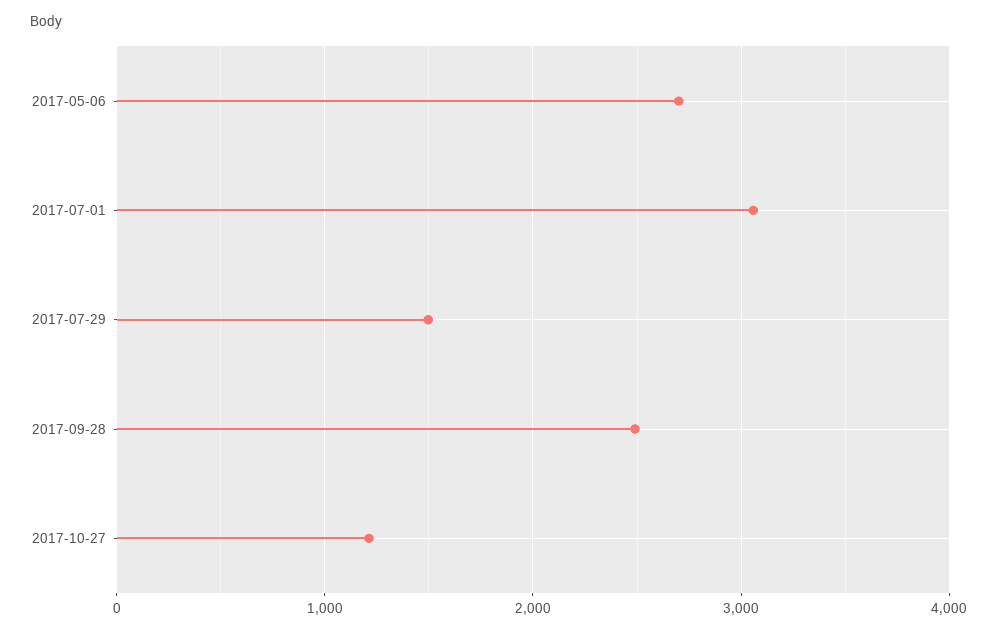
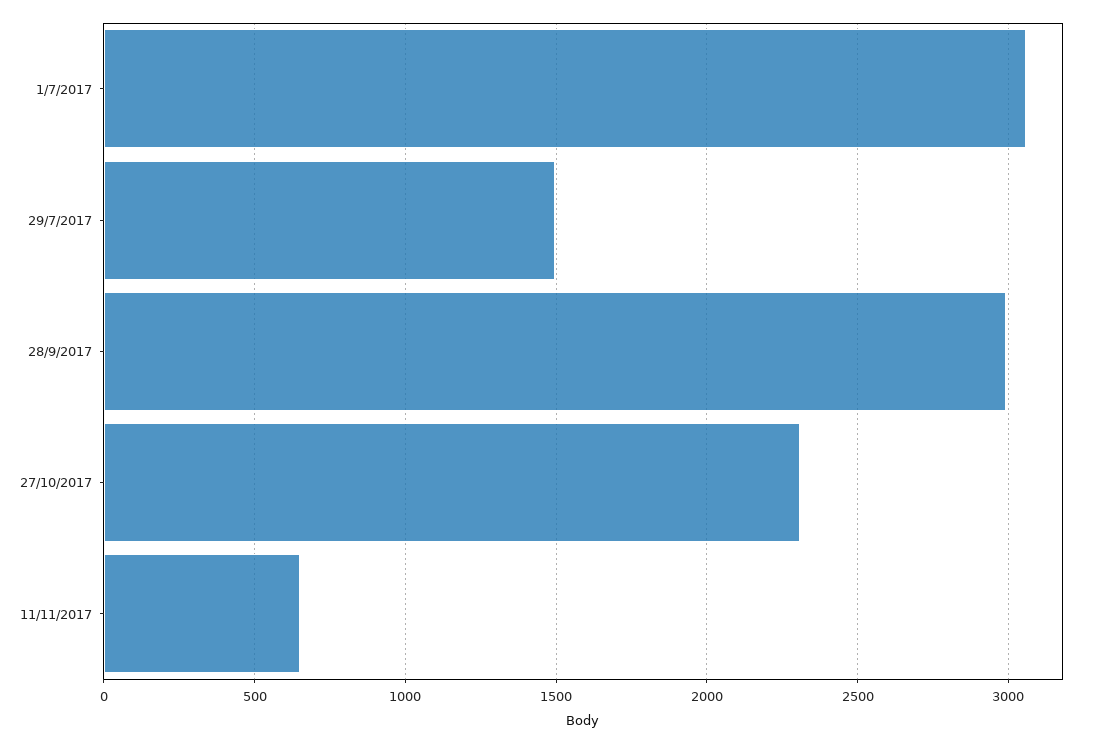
2017-05-06: 2700 -> none
2017-09-28: 2500 -> 3000
2017-10-27: 1200 -> 2300
11/11/2017: none -> 650

